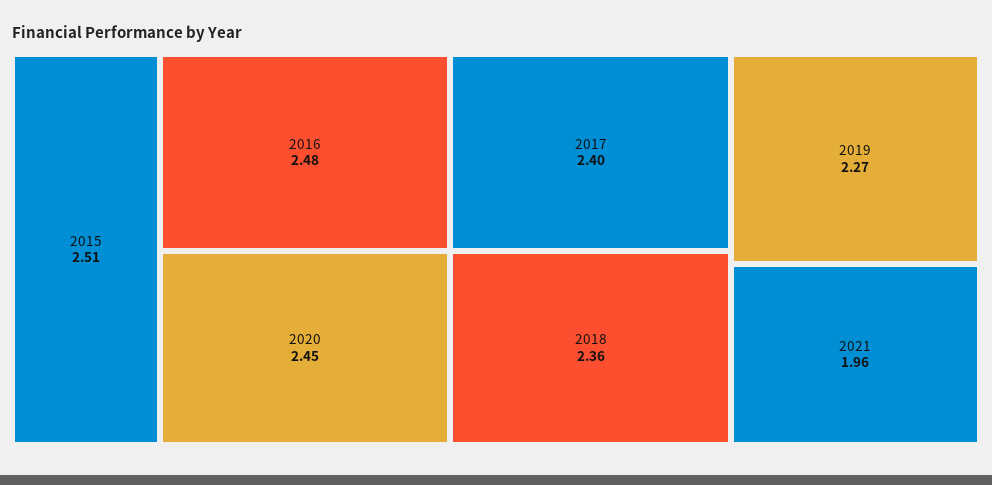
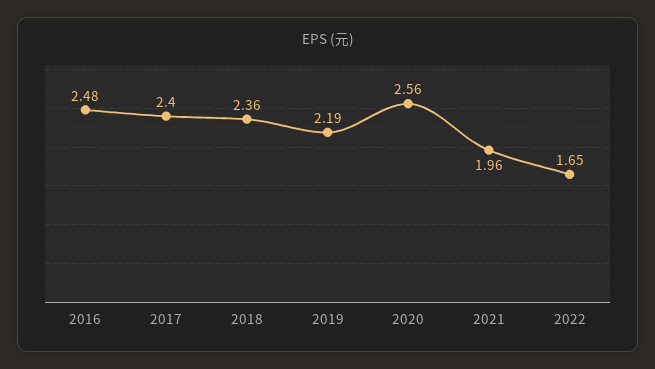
2015: 2.51 -> none
2020: 2.45 -> 2.56
2019: 2.27 -> 2.19
2022: none -> 1.65

